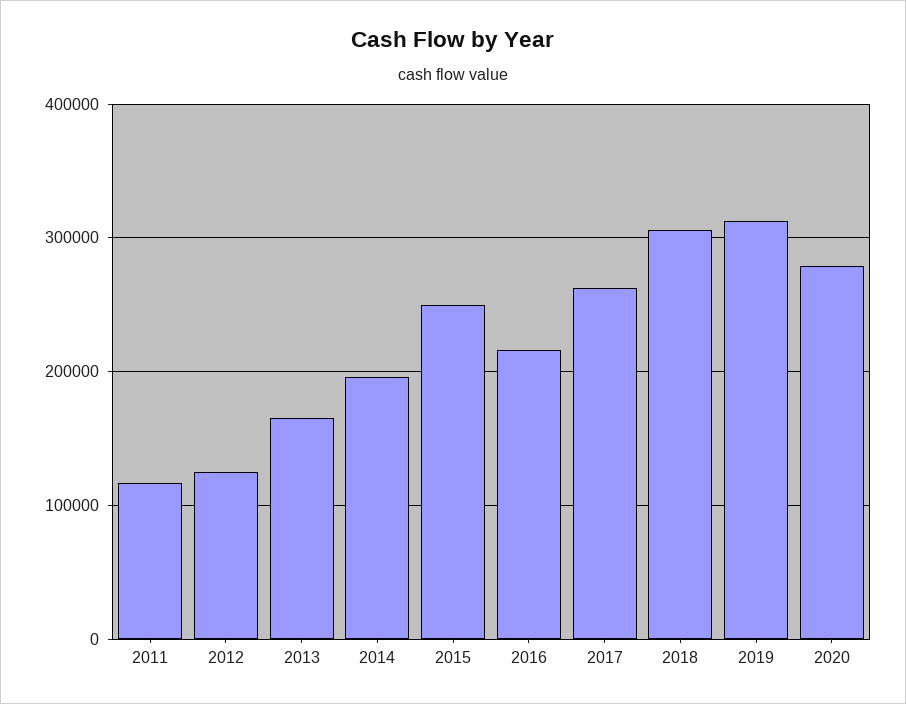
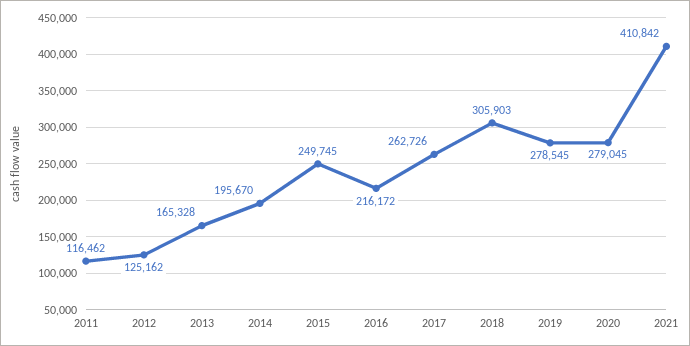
2019: 310000 -> 278545
2021: none -> 410842

